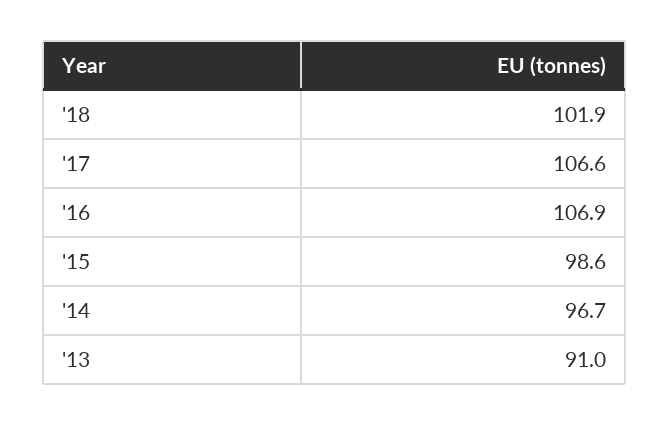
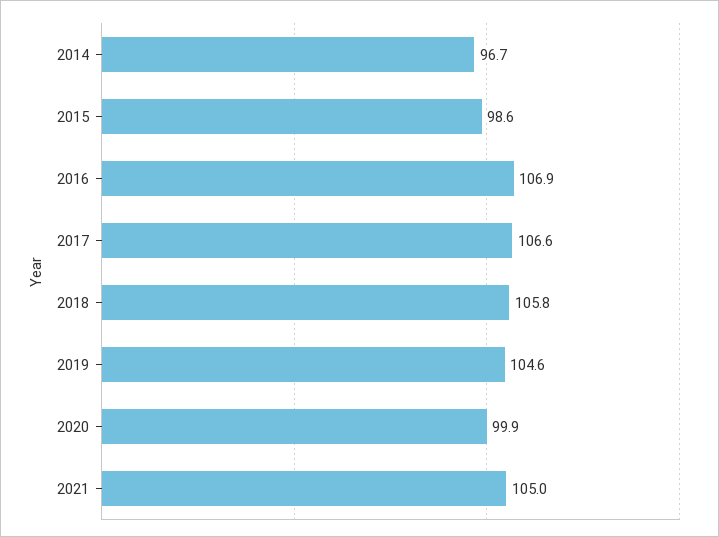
'18: 101.9 -> 105.8
'13: 91 -> none
2019: none -> 104.6
2020: none -> 99.9
2021: none -> 105

